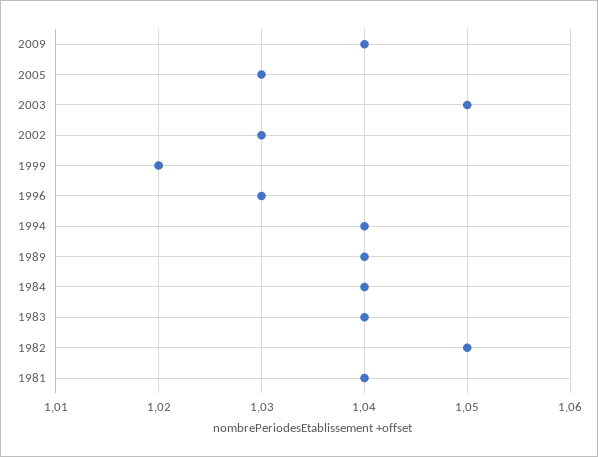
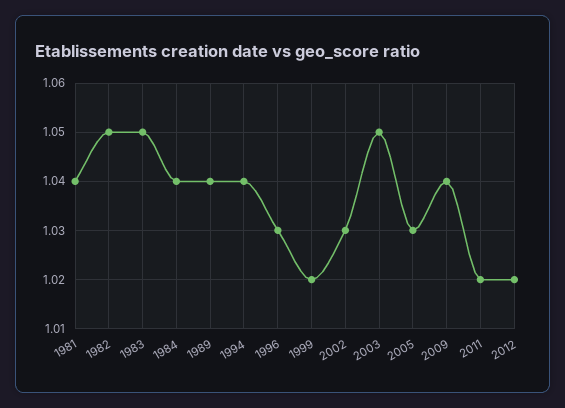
1983: 1.04 -> 1.05
2011: none -> 1.02
2012: none -> 1.02

